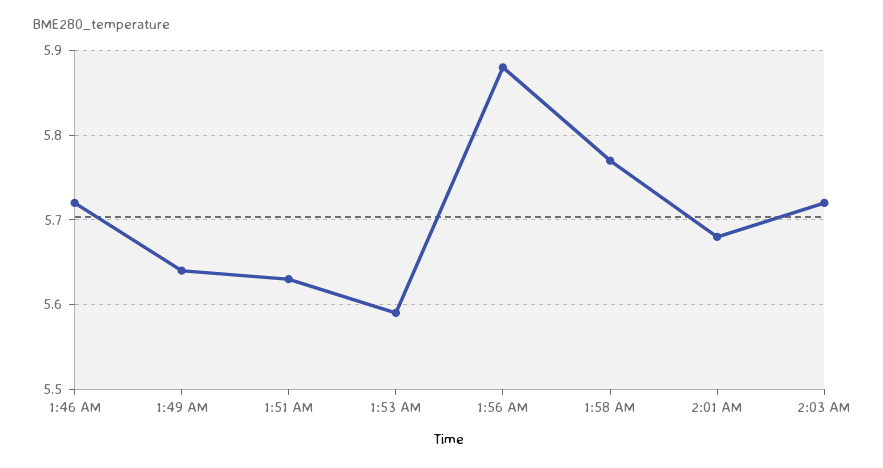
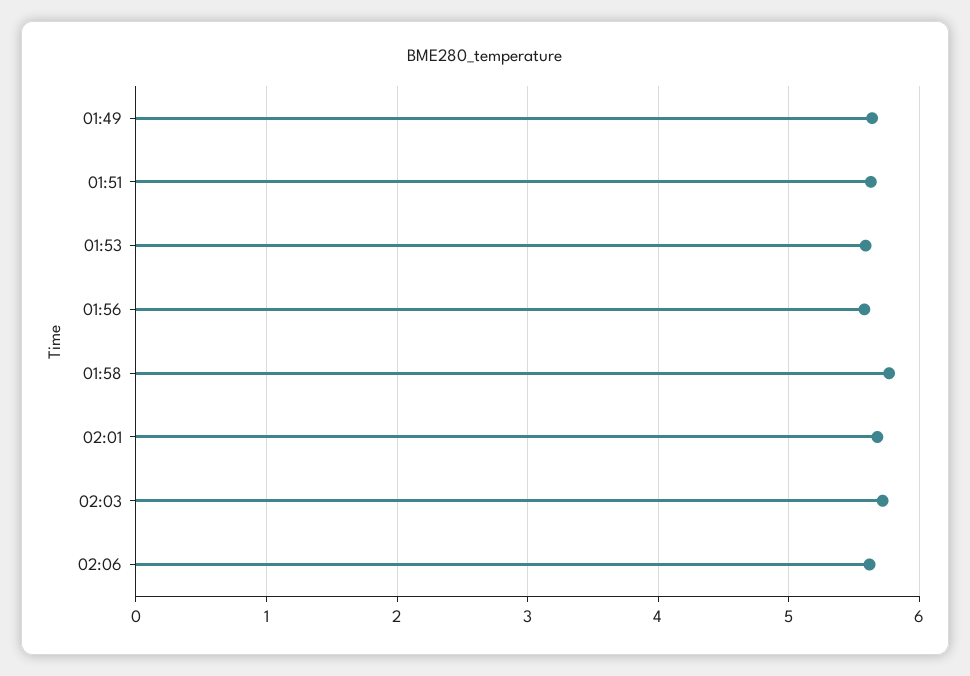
1:46 AM: 5.72 -> none
1:56 AM: 5.88 -> 5.6
02:06: none -> 5.6

